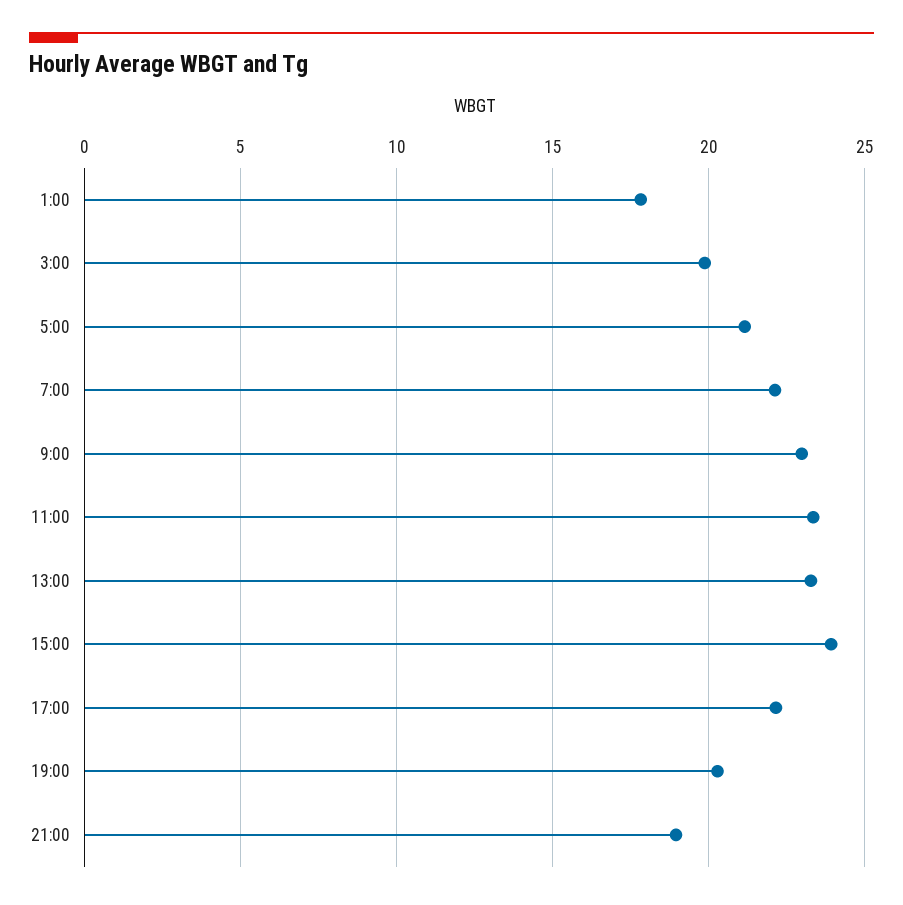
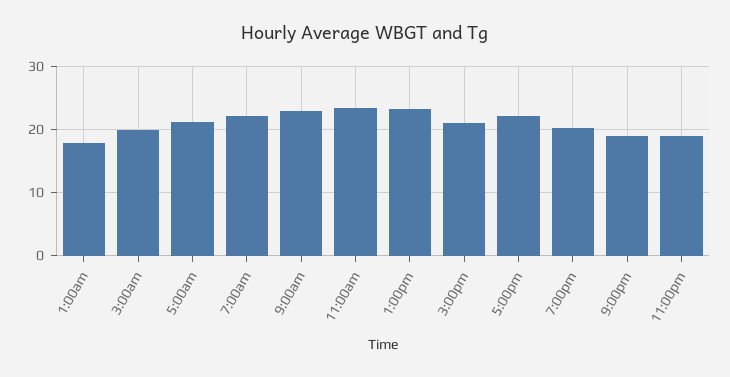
15:00: 24 -> 21
11:00pm: none -> 19

